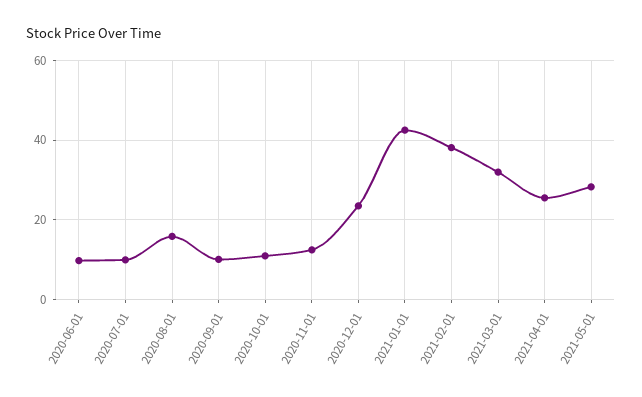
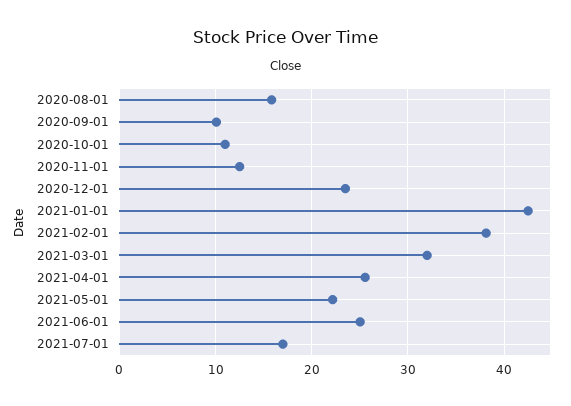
2020-06-01: 10 -> none
2020-07-01: 10 -> none
2021-05-01: 28 -> 22
2021-06-01: none -> 25
2021-07-01: none -> 17

